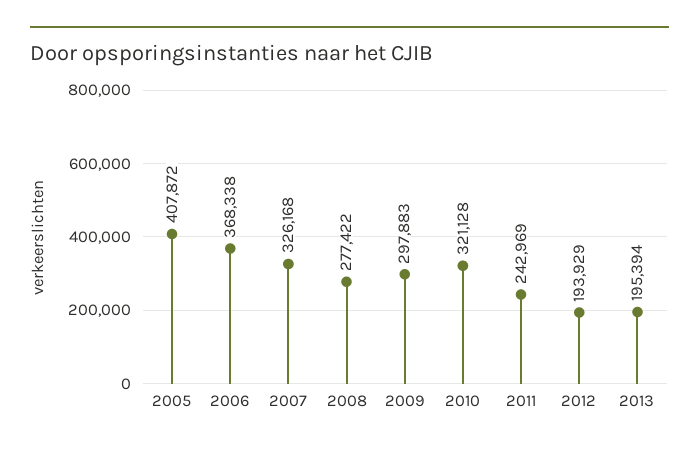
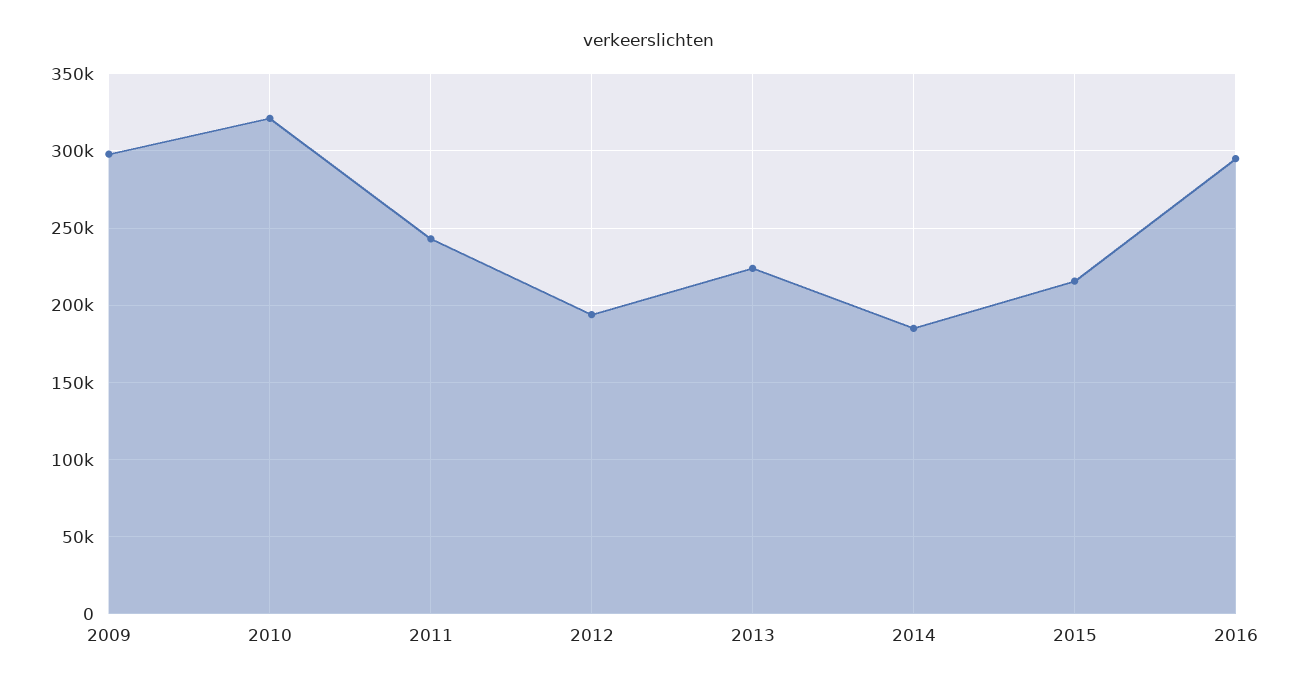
2005: 407872 -> none
2006: 368338 -> none
2007: 326168 -> none
2008: 277422 -> none
2013: 195394 -> 225000
2014: none -> 185000
2015: none -> 215000
2016: none -> 295000

